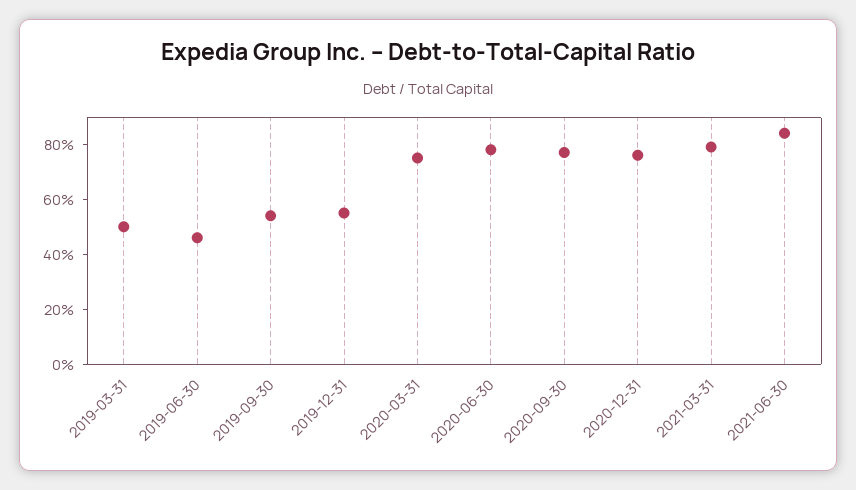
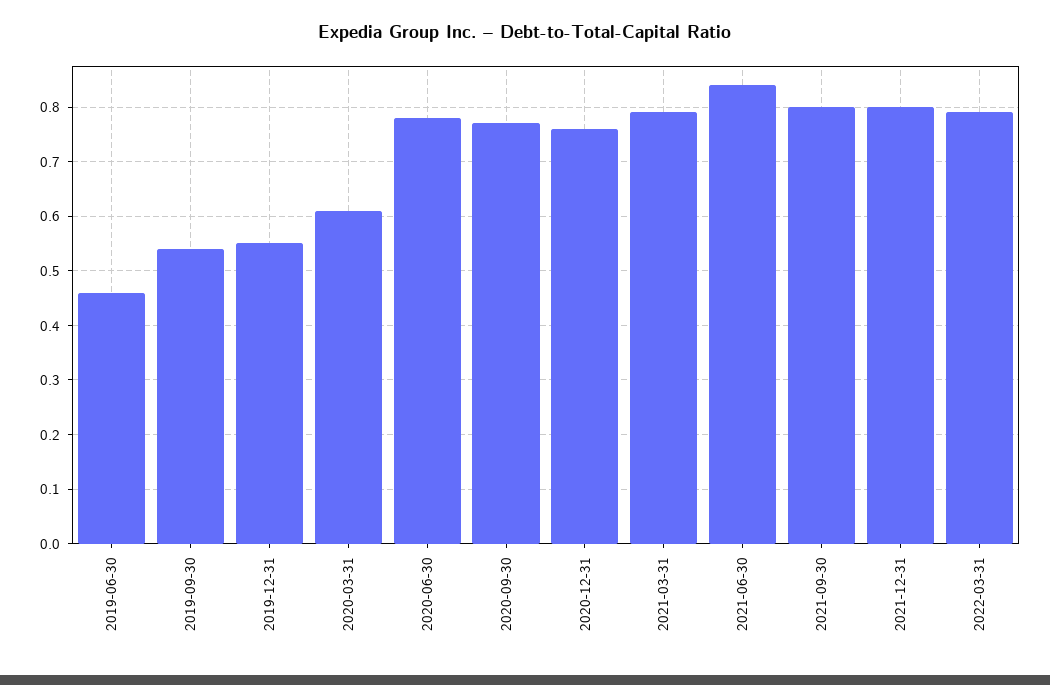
2019-03-31: 0.5 -> none
2020-03-31: 0.75 -> 0.6
2021-09-30: none -> 0.8
2021-12-31: none -> 0.8
2022-03-31: none -> 0.8

